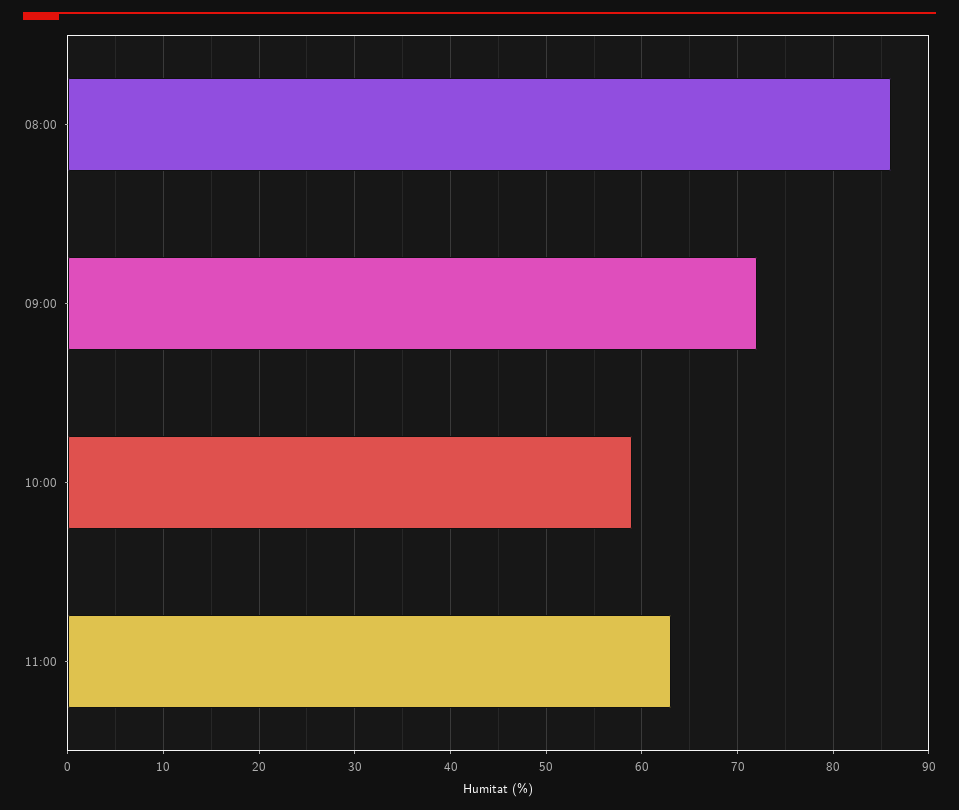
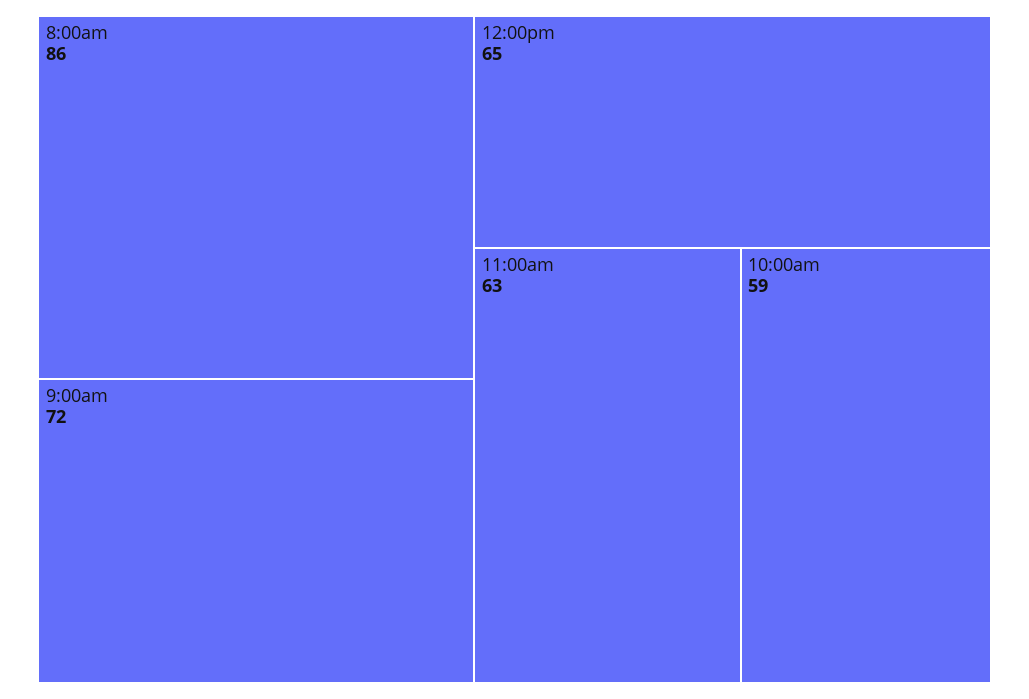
12:00pm: none -> 65

